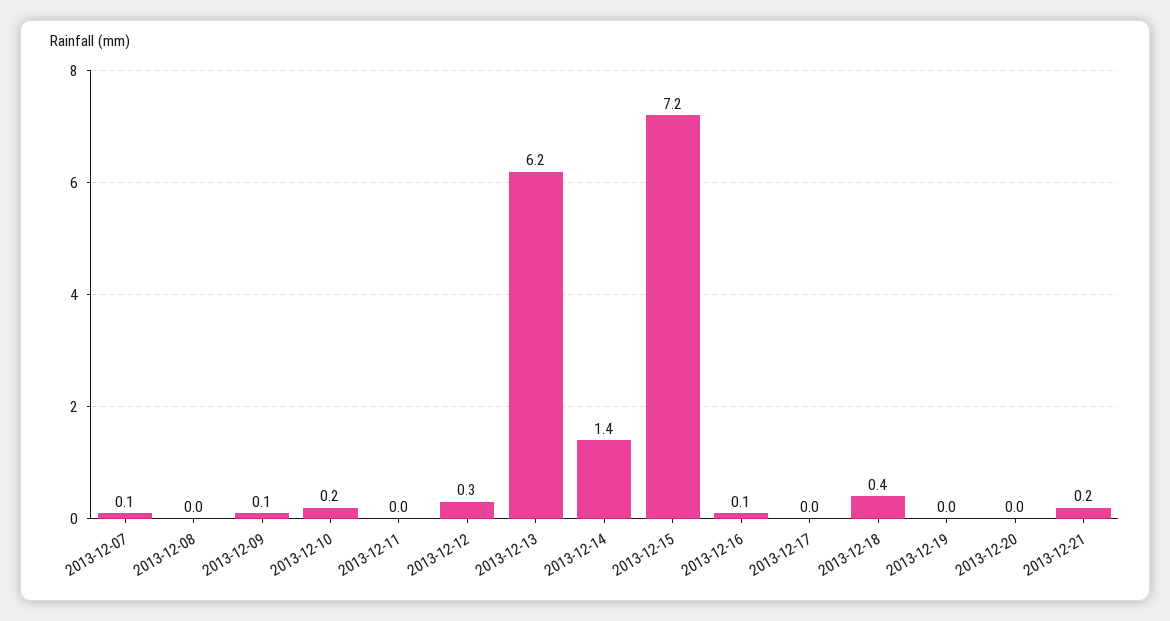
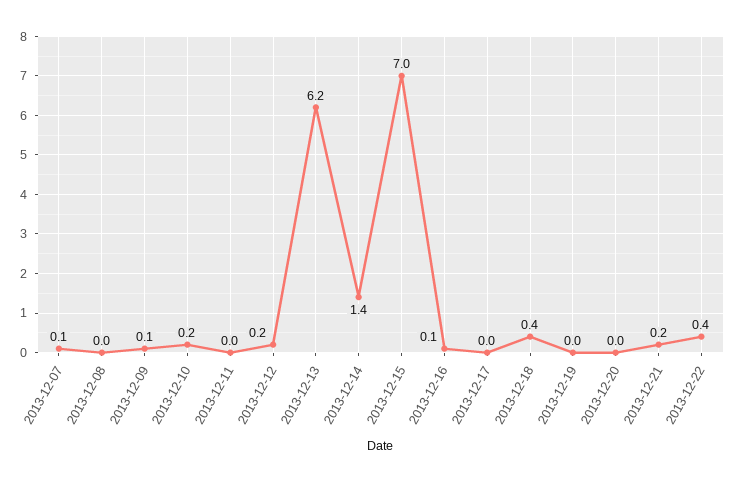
2013-12-12: 0.3 -> 0.2
2013-12-15: 7.2 -> 7
2013-12-22: none -> 0.4

